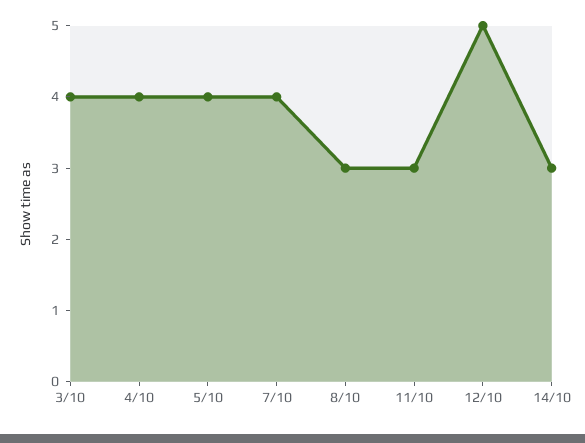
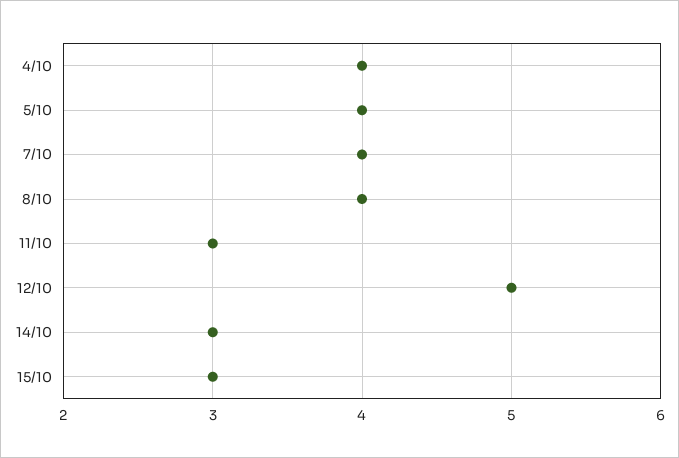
3/10: 4 -> none
8/10: 3 -> 4
15/10: none -> 3

